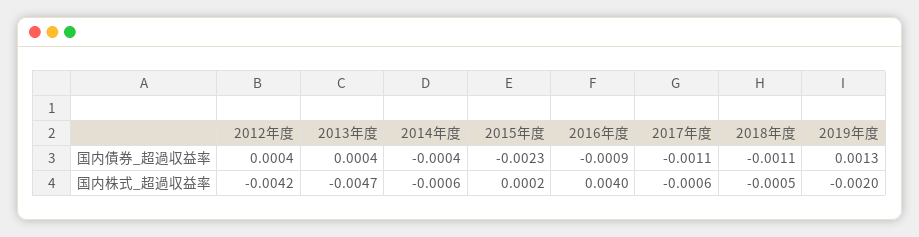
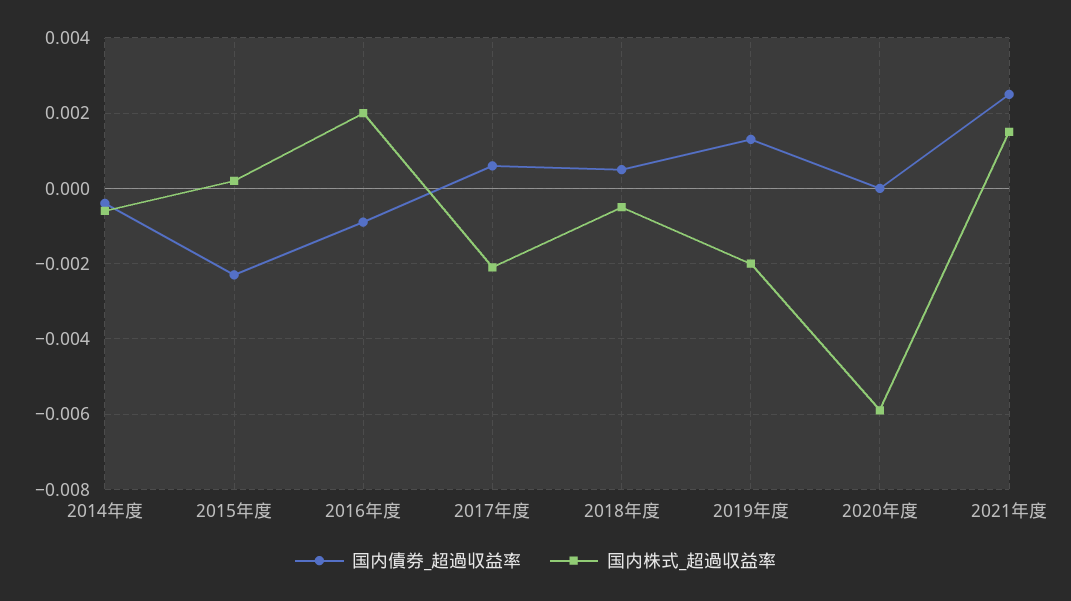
国内債券_超過収益率, 2012年度: 0.0004 -> none
国内債券_超過収益率, 2013年度: 0.0004 -> none
国内債券_超過収益率, 2017年度: -0.0011 -> 0.0005
国内債券_超過収益率, 2018年度: -0.0011 -> 0.0005
国内株式_超過収益率, 2012年度: -0.0042 -> none
国内株式_超過収益率, 2013年度: -0.0047 -> none
国内株式_超過収益率, 2016年度: 0.004 -> 0.002
国内株式_超過収益率, 2017年度: -0.0006 -> -0.002
国内債券_超過収益率, 2020年度: none -> 0
国内株式_超過収益率, 2020年度: none -> -0.006
国内債券_超過収益率, 2021年度: none -> 0.0025
国内株式_超過収益率, 2021年度: none -> 0.0015

